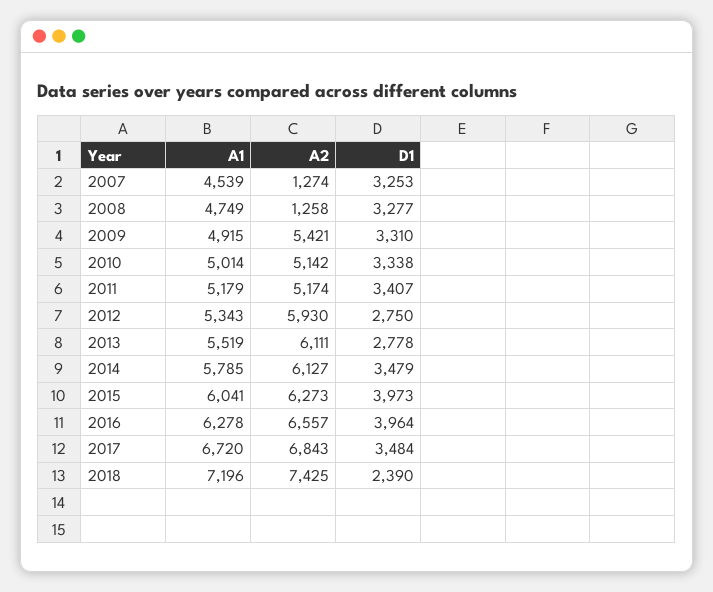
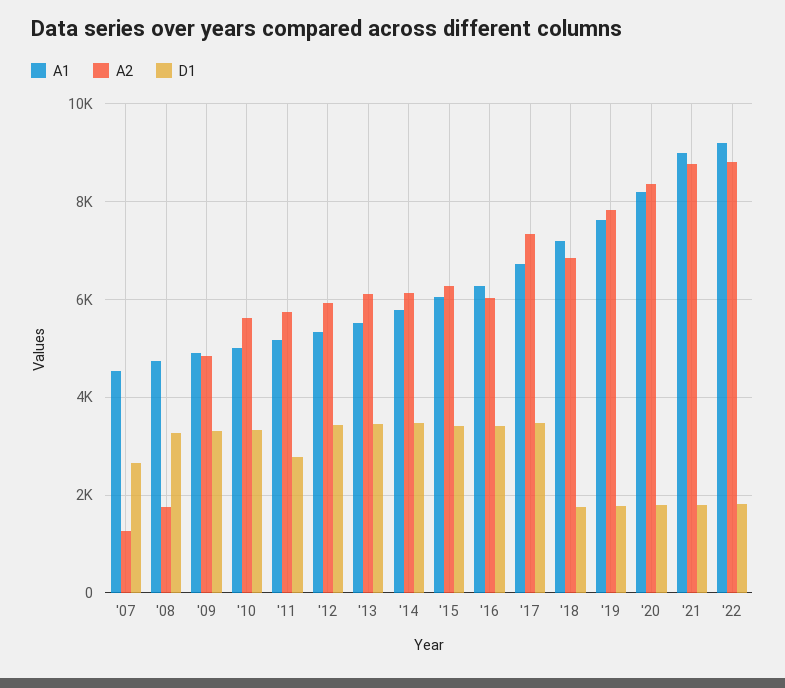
D1, 2007: 3253 -> 2600
A2, 2008: 1258 -> 1800
A2, 2009: 5421 -> 4800
A2, 2010: 5142 -> 5600
A2, 2011: 5174 -> 5800
D1, 2011: 3407 -> 2800
D1, 2012: 2750 -> 3400
D1, 2013: 2778 -> 3400
D1, 2015: 3973 -> 3400
A2, 2016: 6557 -> 6000
D1, 2016: 3964 -> 3400
A2, 2017: 6843 -> 7400
A2, 2018: 7425 -> 6800
D1, 2018: 2390 -> 1800
A1, '19: none -> 7600
A2, '19: none -> 7800
D1, '19: none -> 1800
A1, '20: none -> 8200
A2, '20: none -> 8400
D1, '20: none -> 1800
A1, '21: none -> 9000
A2, '21: none -> 8800
D1, '21: none -> 1800
A1, '22: none -> 9200
A2, '22: none -> 8800
D1, '22: none -> 1800

